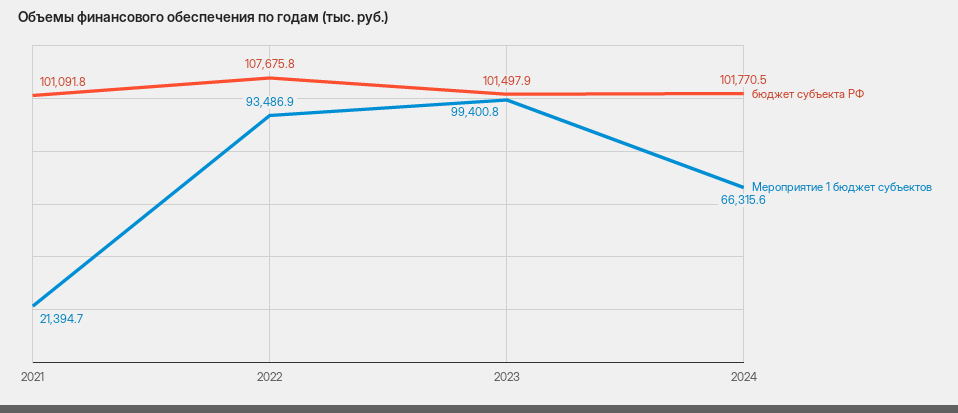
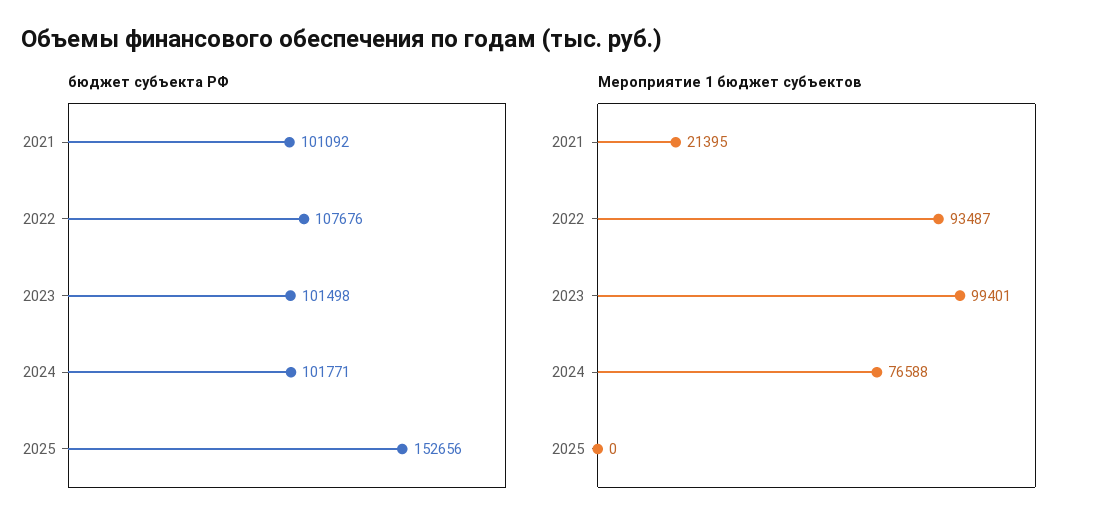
Мероприятие 1 бюджет субъектов, 2024: 66315.6 -> 76588
бюджет субъекта РФ, 2025: none -> 152656
Мероприятие 1 бюджет субъектов, 2025: none -> 0

